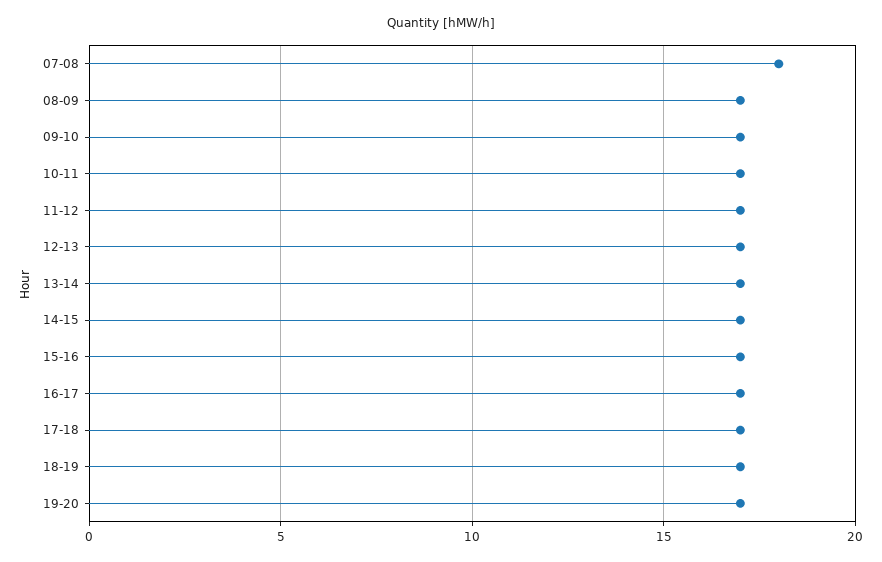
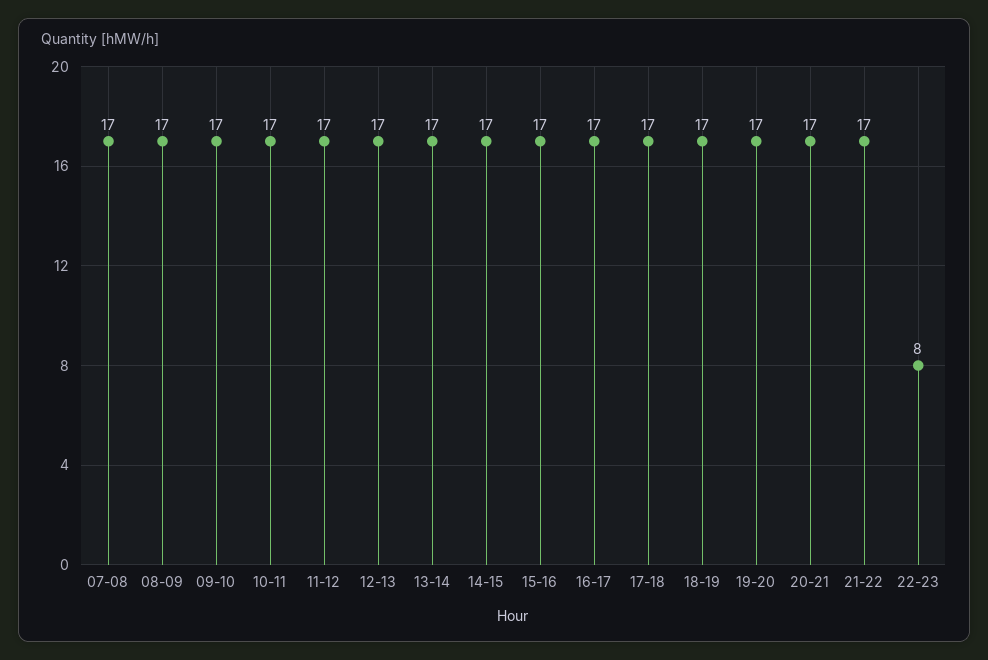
07-08: 18 -> 17
20-21: none -> 17
21-22: none -> 17
22-23: none -> 8

